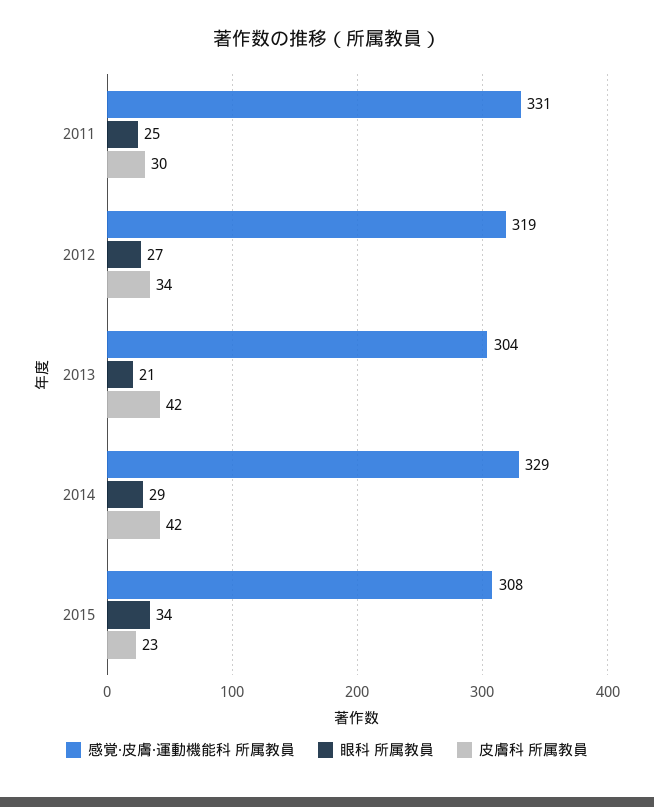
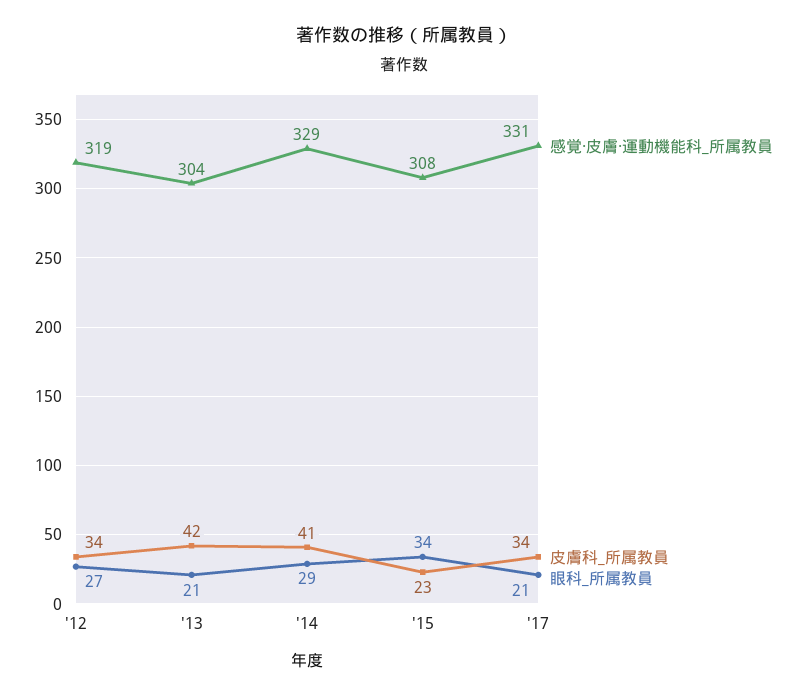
感覚·皮膚·運動機能科 所属教員, 2011: 331 -> none
眼科 所属教員, 2011: 25 -> none
皮膚科 所属教員, 2011: 30 -> none
皮膚科 所属教員, 2014: 42 -> 41
感覚·皮膚·運動機能科 所属教員, '17: none -> 331
皮膚科 所属教員, '17: none -> 34
眼科 所属教員, '17: none -> 21

